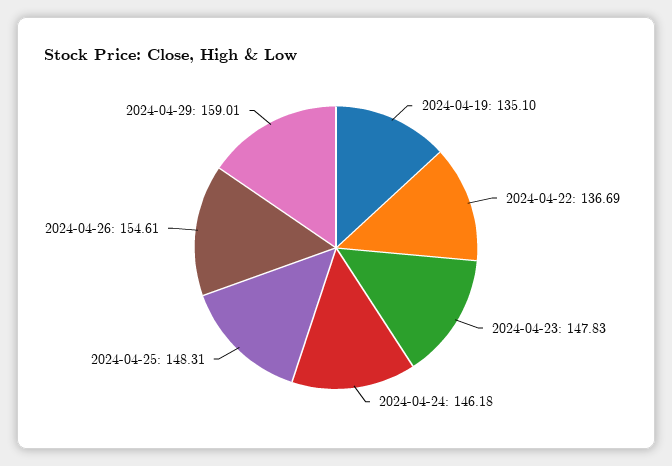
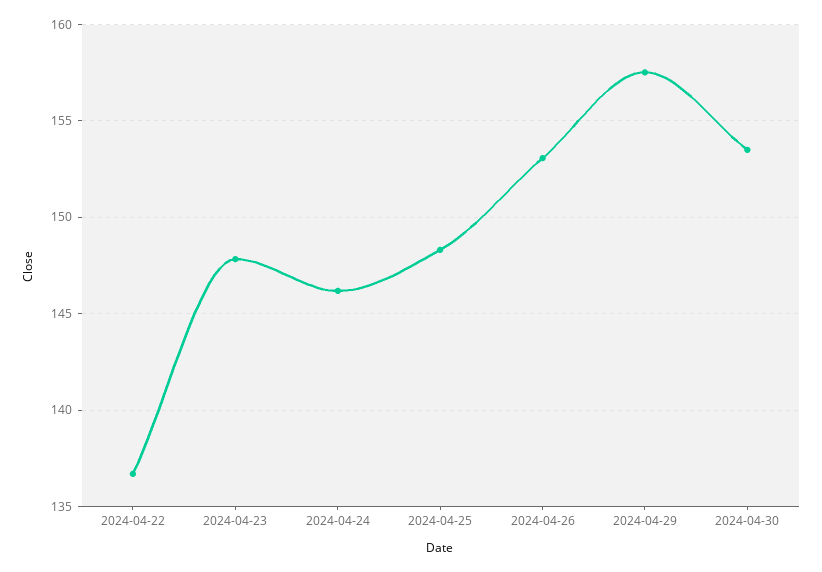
2024-04-19: 135.1 -> none
2024-04-26: 154.61 -> 153
2024-04-29: 159.01 -> 157.5
2024-04-30: none -> 153.5

